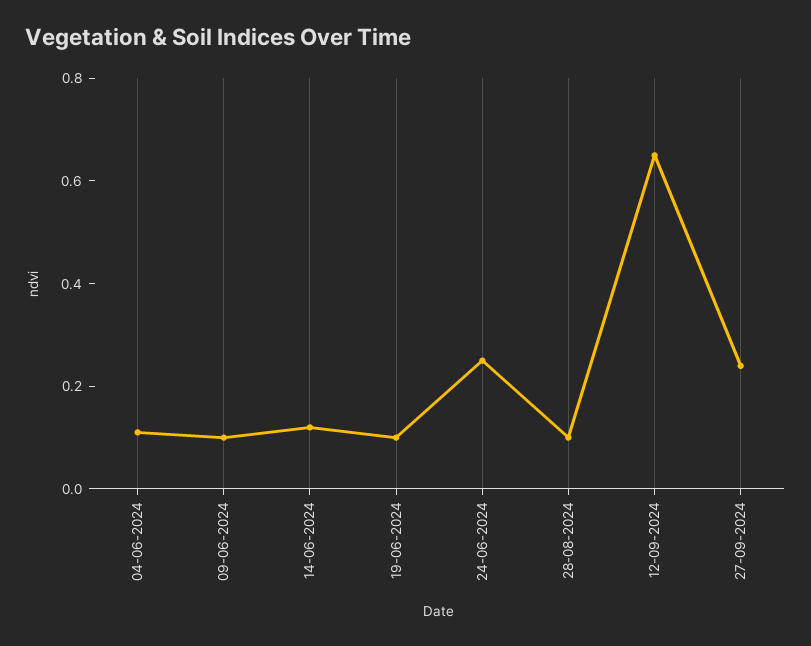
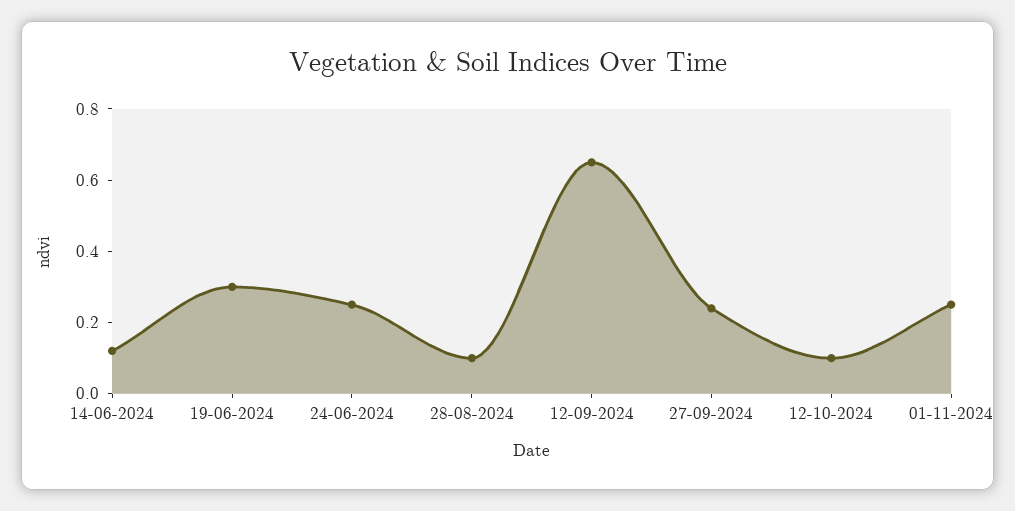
04-06-2024: 0.1 -> none
09-06-2024: 0.1 -> none
19-06-2024: 0.1 -> 0.3
12-10-2024: none -> 0.1
01-11-2024: none -> 0.25

